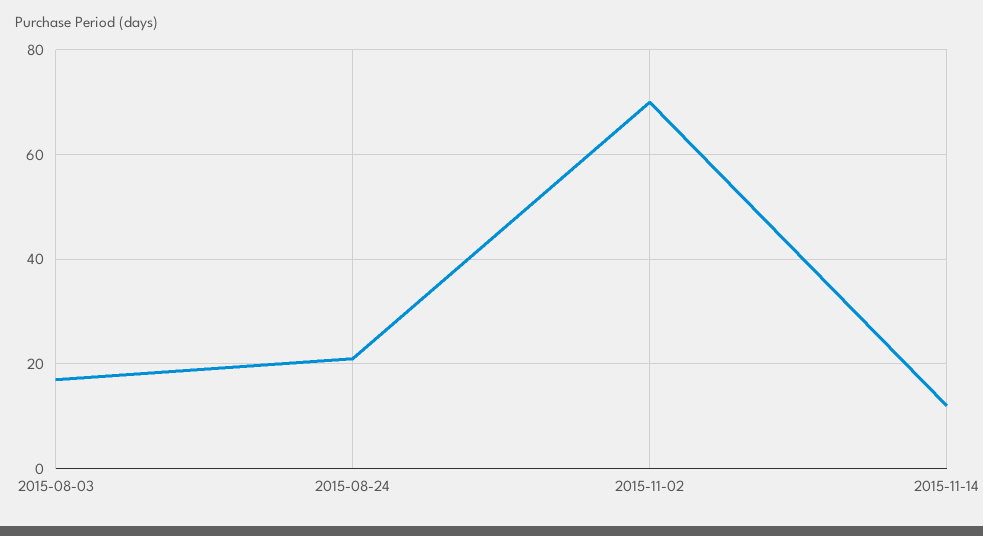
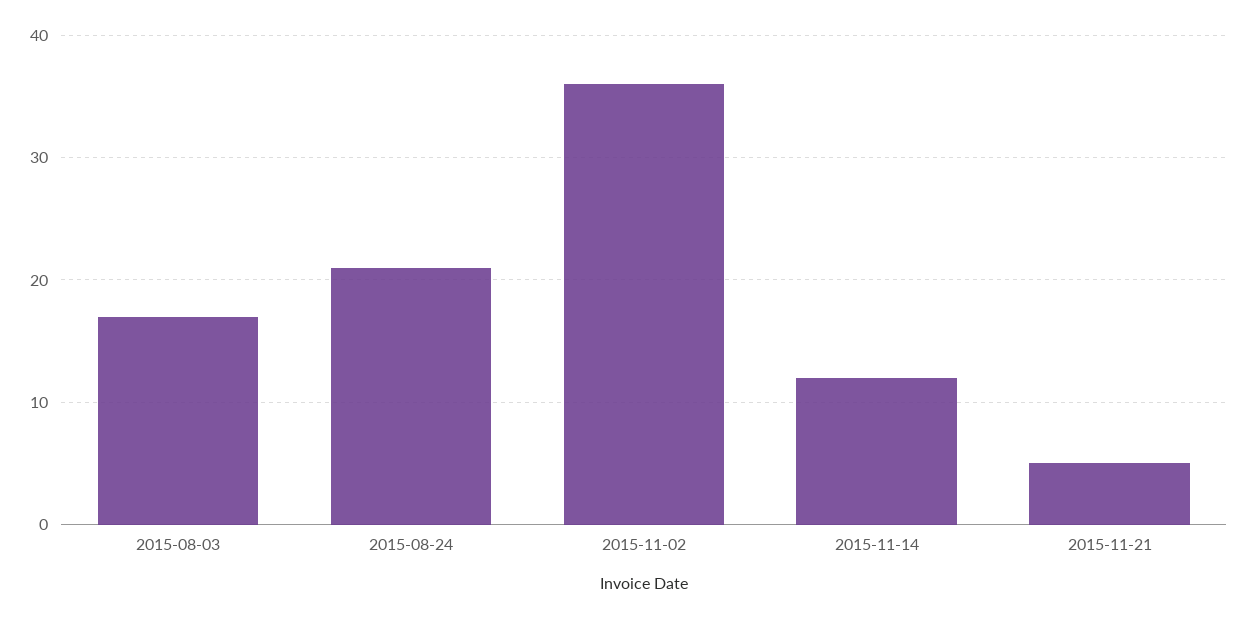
2015-11-02: 70 -> 36
2015-11-21: none -> 5

